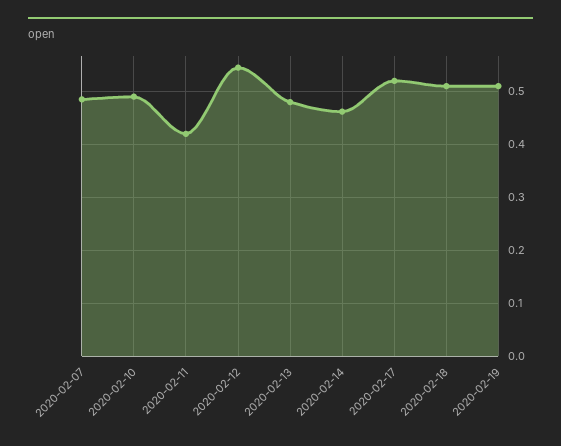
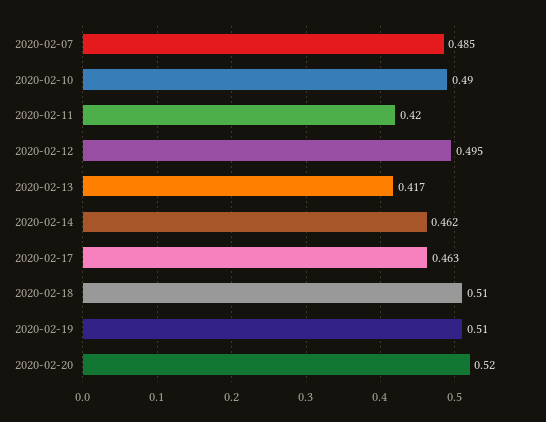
2020-02-12: 0.54 -> 0.495
2020-02-13: 0.48 -> 0.417
2020-02-17: 0.52 -> 0.463
2020-02-20: none -> 0.52

